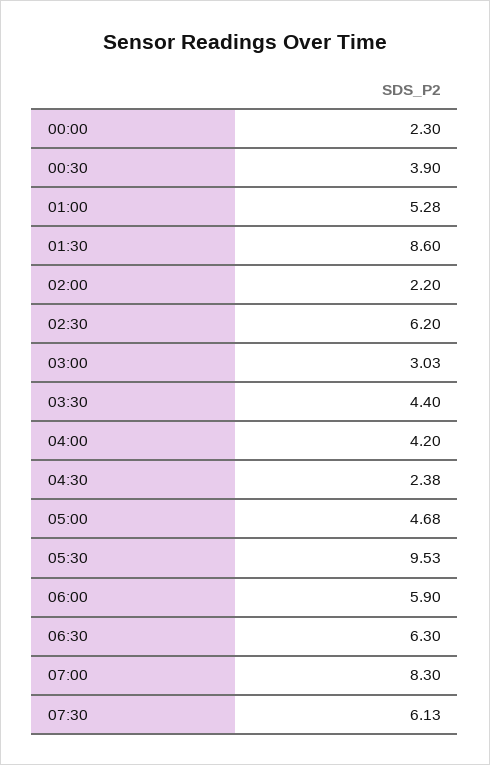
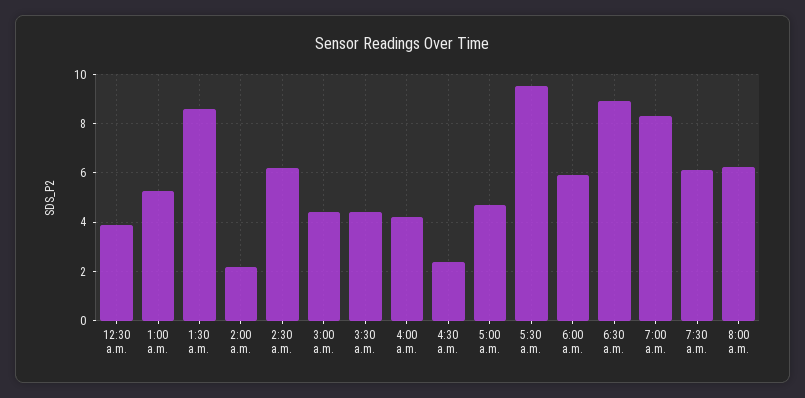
00:00: 2.3 -> none
03:00: 3.03 -> 4.5
06:30: 6.3 -> 9
8:00 a.m.: none -> 6.25

